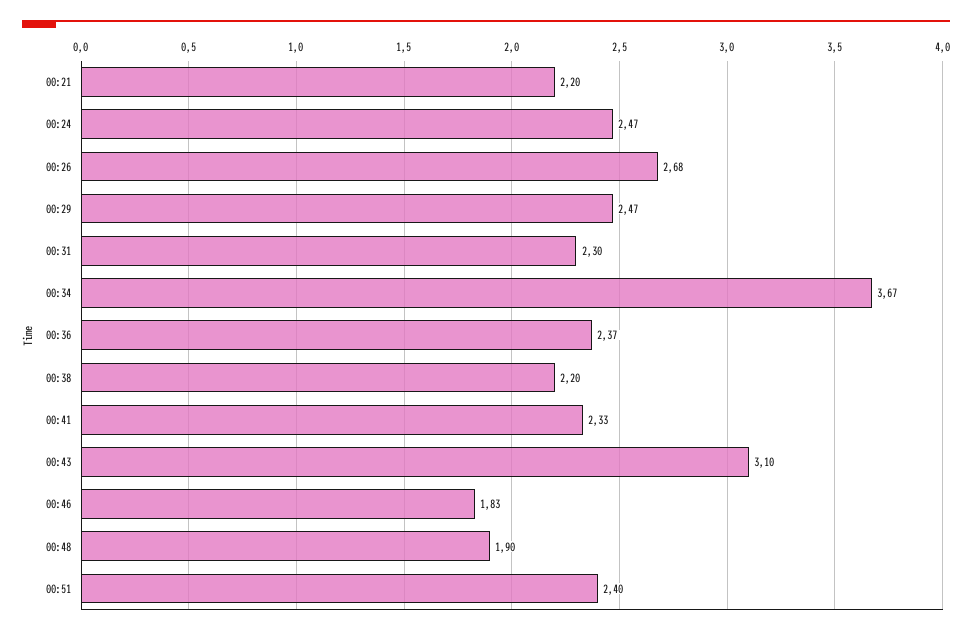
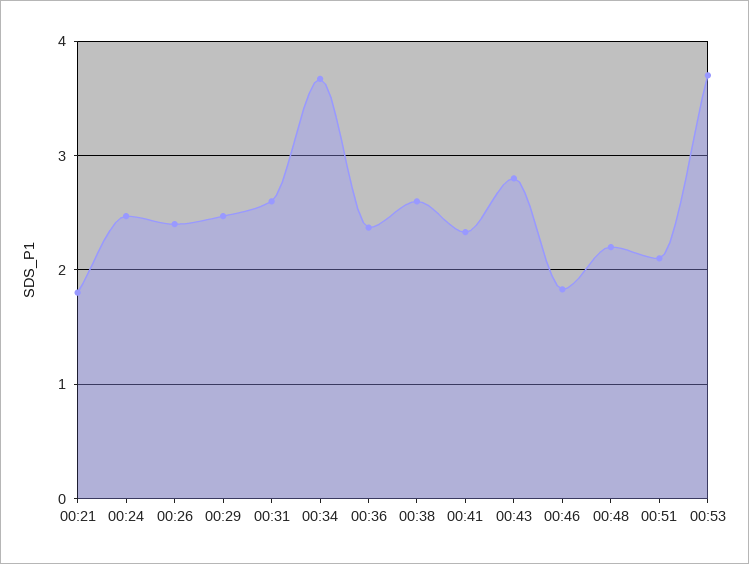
00:21: 2.2 -> 1.8
00:26: 2.68 -> 2.4
00:31: 2.3 -> 2.6
00:38: 2.2 -> 2.6
00:43: 3.1 -> 2.8
00:48: 1.9 -> 2.2
00:51: 2.4 -> 2.1
00:53: none -> 3.7

